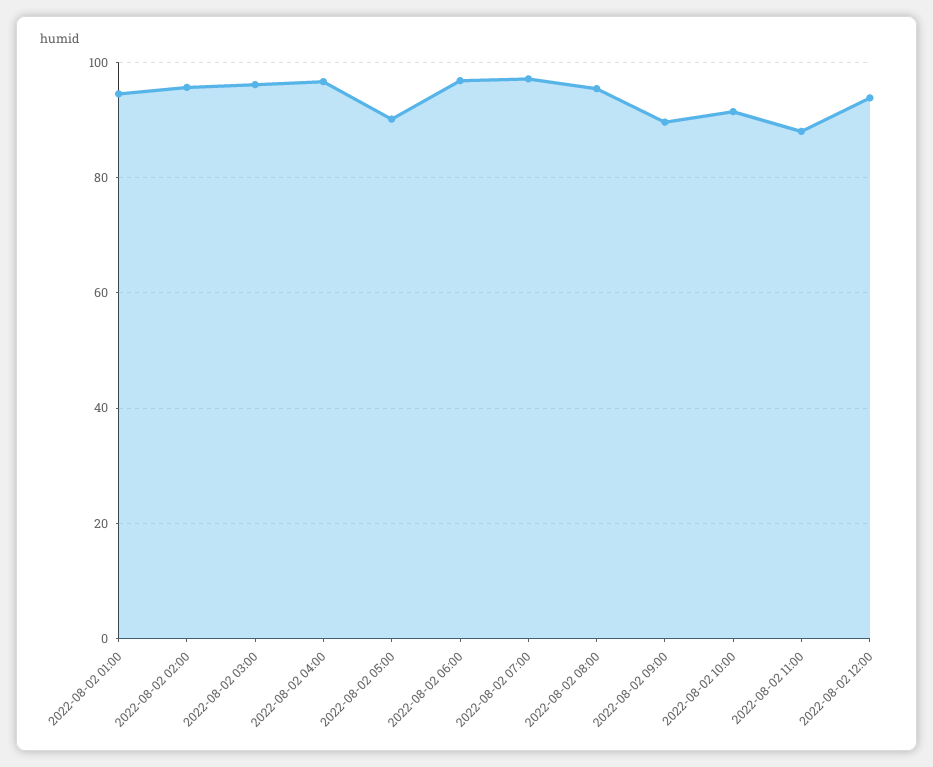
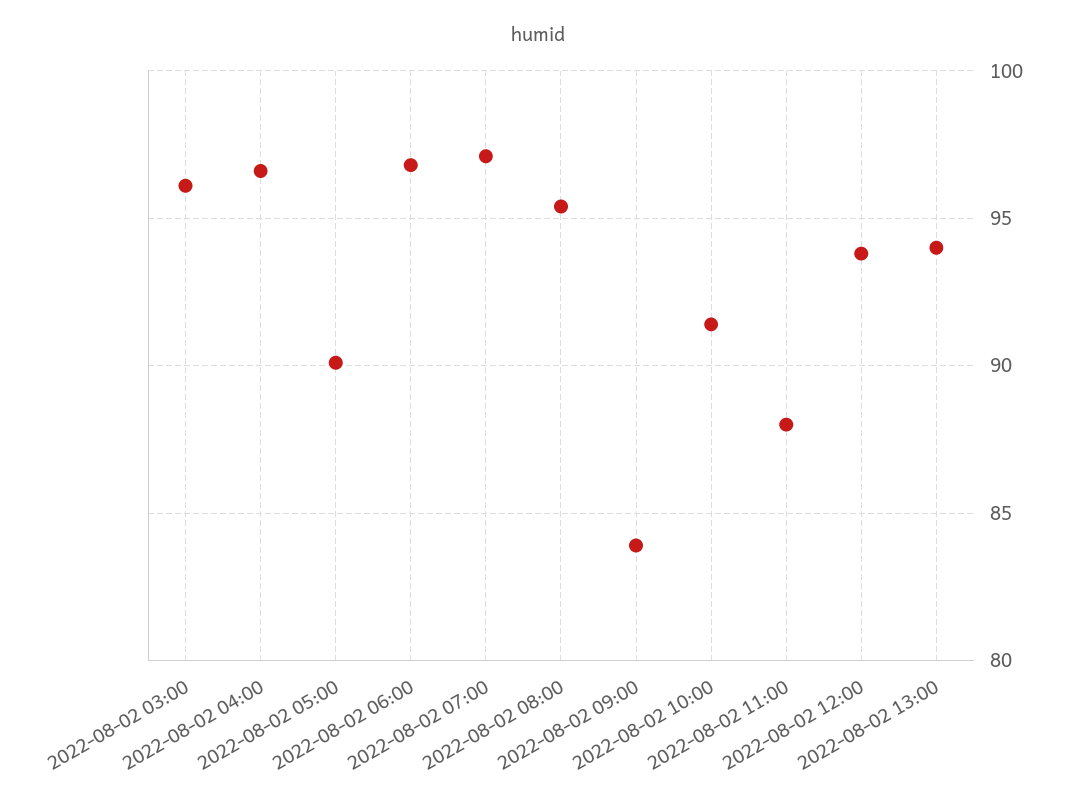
2022-08-02 01:00: 94 -> none
2022-08-02 02:00: 96 -> none
2022-08-02 09:00: 90 -> 84
2022-08-02 13:00: none -> 94

